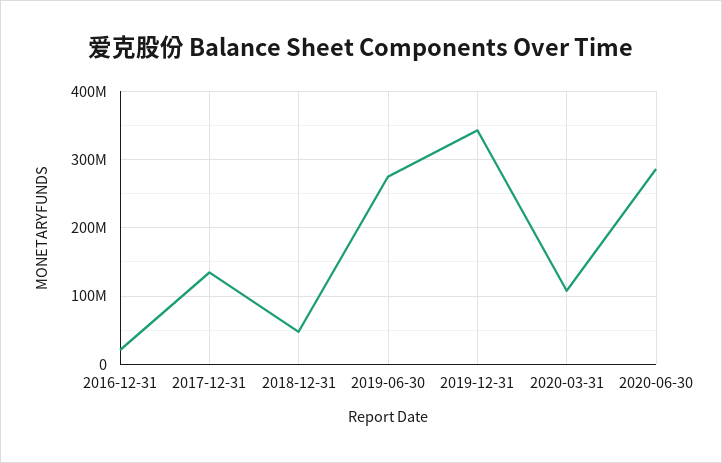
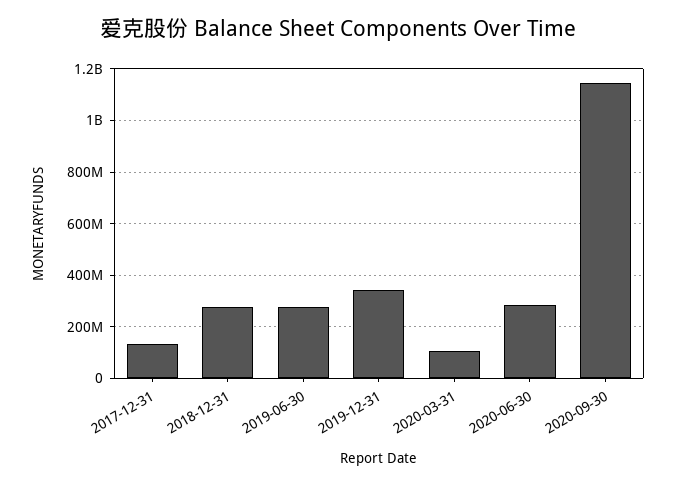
2016-12-31: 20000000 -> none
2018-12-31: 50000000 -> 275000000
2020-09-30: none -> 1150000000

